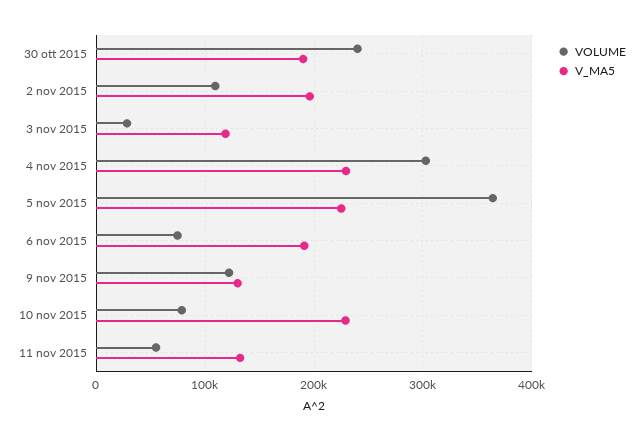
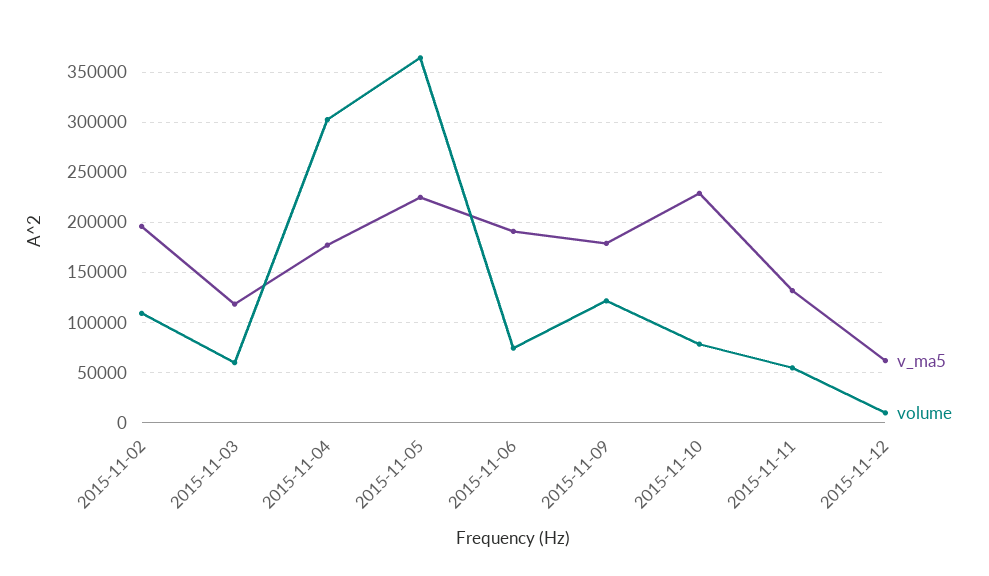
VOLUME, 30 ott 2015: 240000 -> none
V_MA5, 30 ott 2015: 190000 -> none
VOLUME, 3 nov 2015: 30000 -> 60000
V_MA5, 4 nov 2015: 230000 -> 180000
V_MA5, 9 nov 2015: 130000 -> 180000
V_MA5, 2015-11-12: none -> 60000
VOLUME, 2015-11-12: none -> 10000

